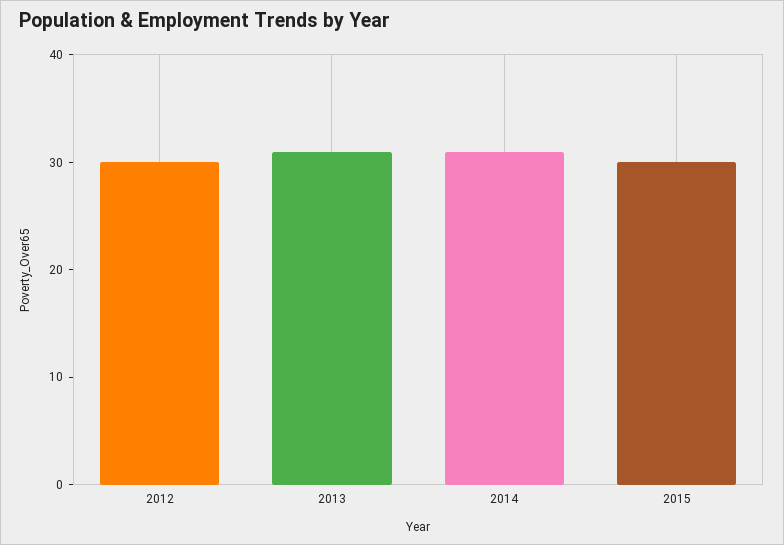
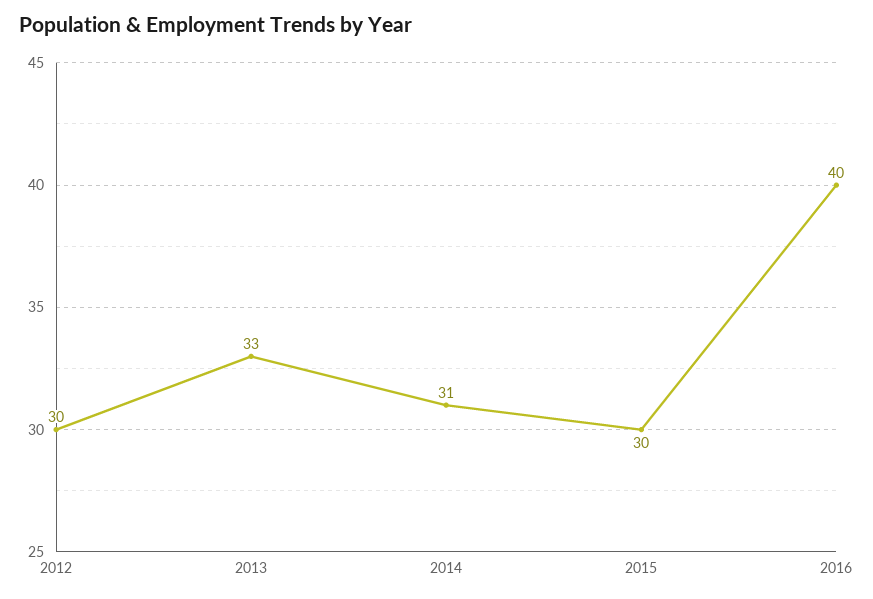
2013: 31 -> 33
2016: none -> 40

